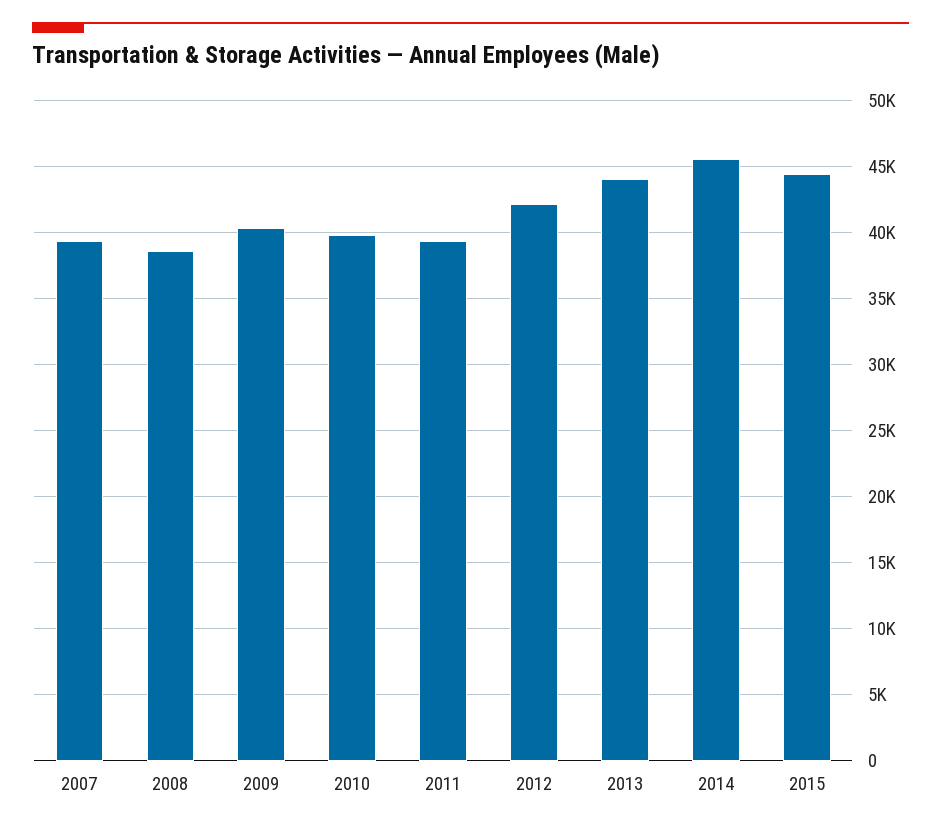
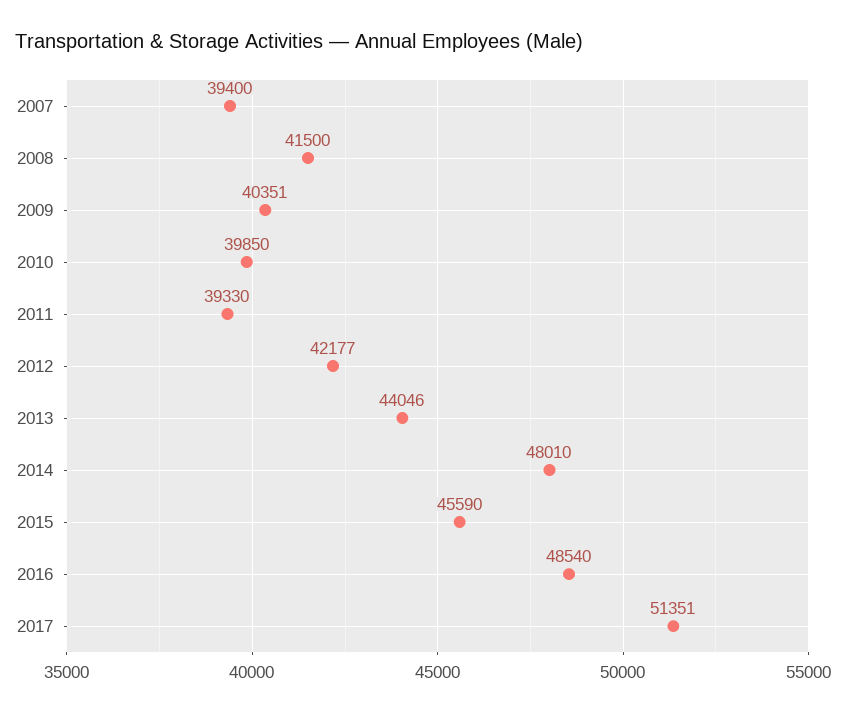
2008: 38500 -> 41500
2014: 45500 -> 48010
2015: 44500 -> 45590
2016: none -> 48540
2017: none -> 51351

